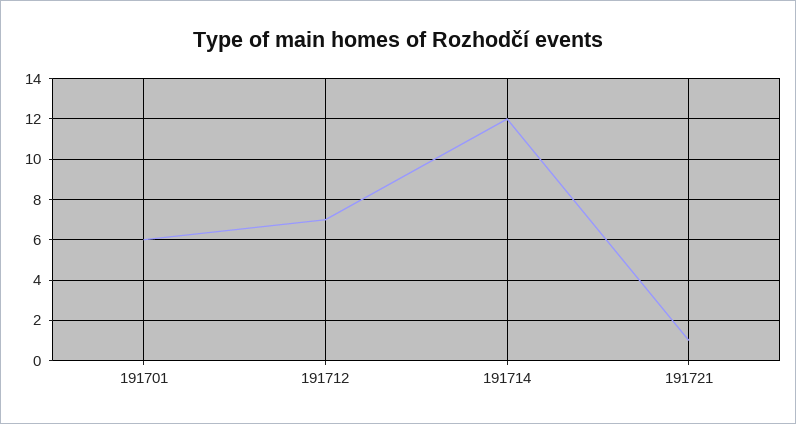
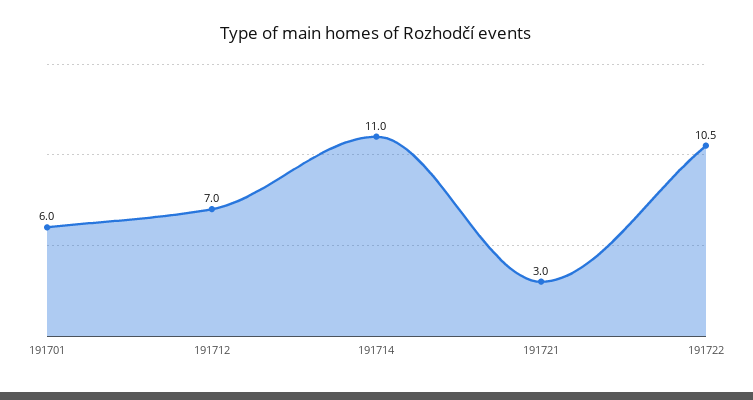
191714: 12 -> 11
191721: 1 -> 3
191722: none -> 10.5

